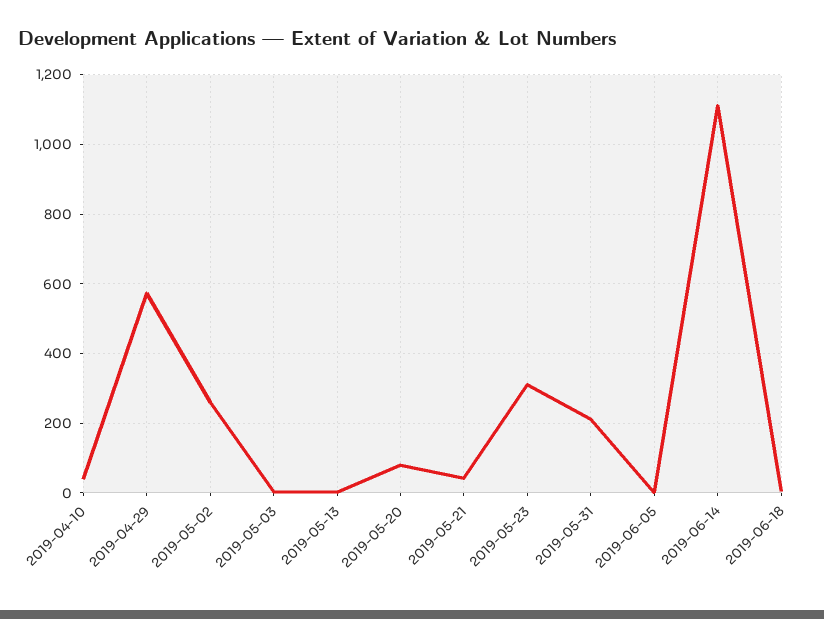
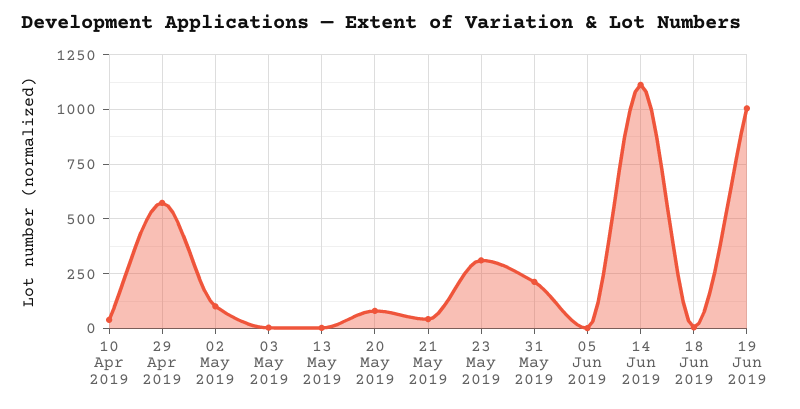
2019-05-02: 260 -> 100
19 Jun 2019: none -> 1000

